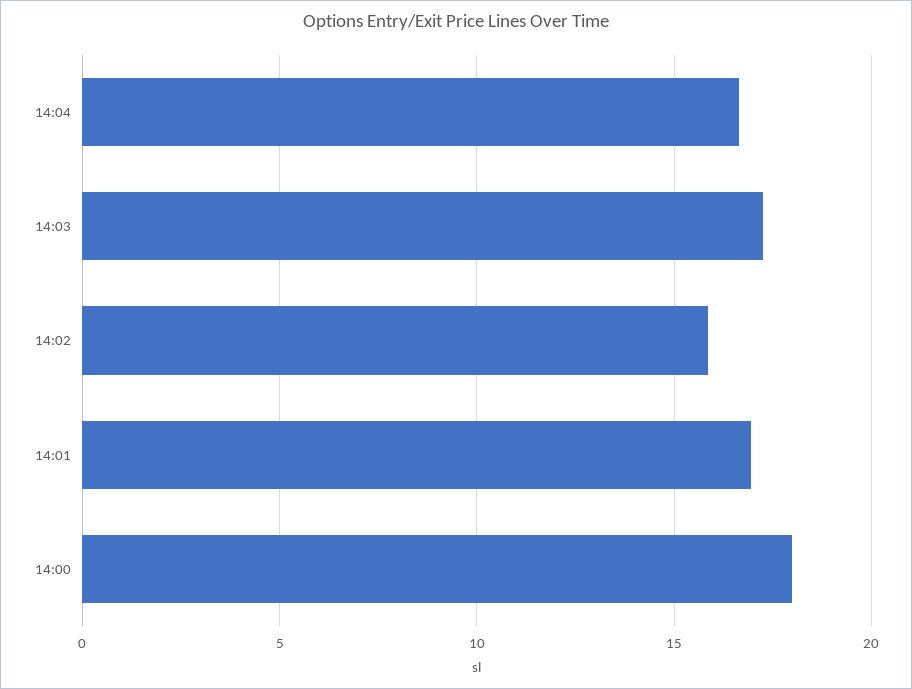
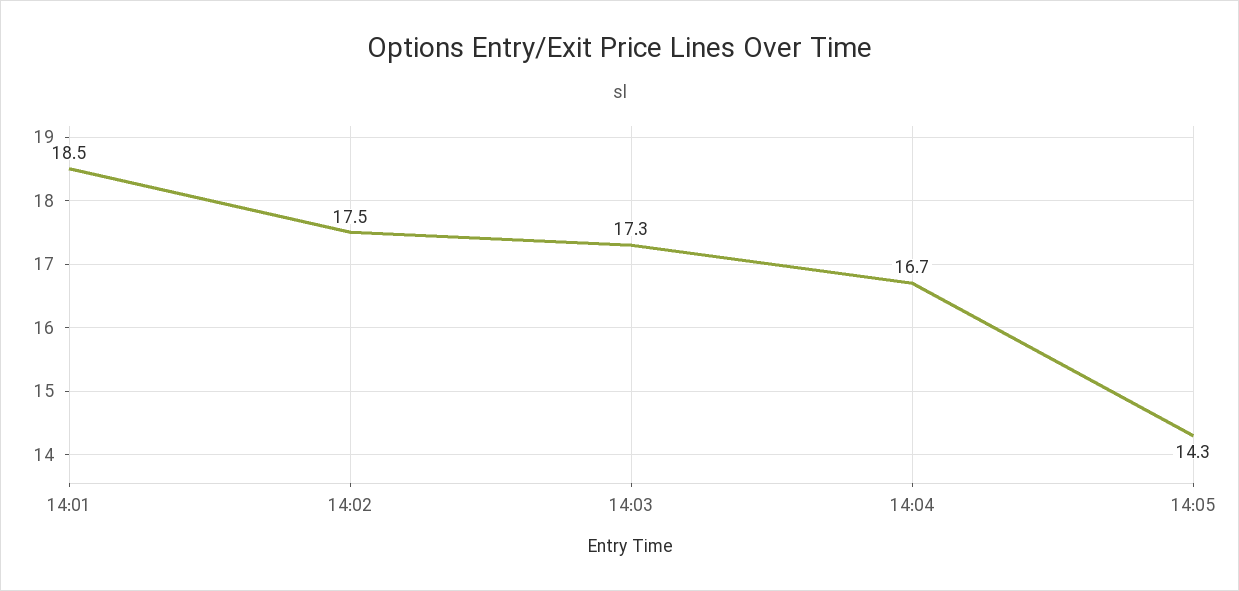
14:02: 16 -> 17.5
14:01: 17 -> 18.5
14:00: 18 -> none
14:05: none -> 14.3

